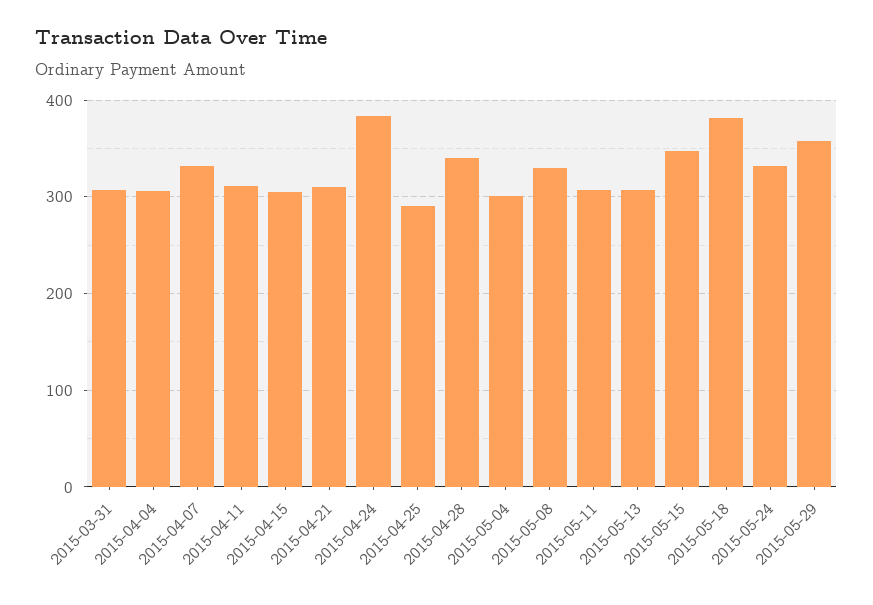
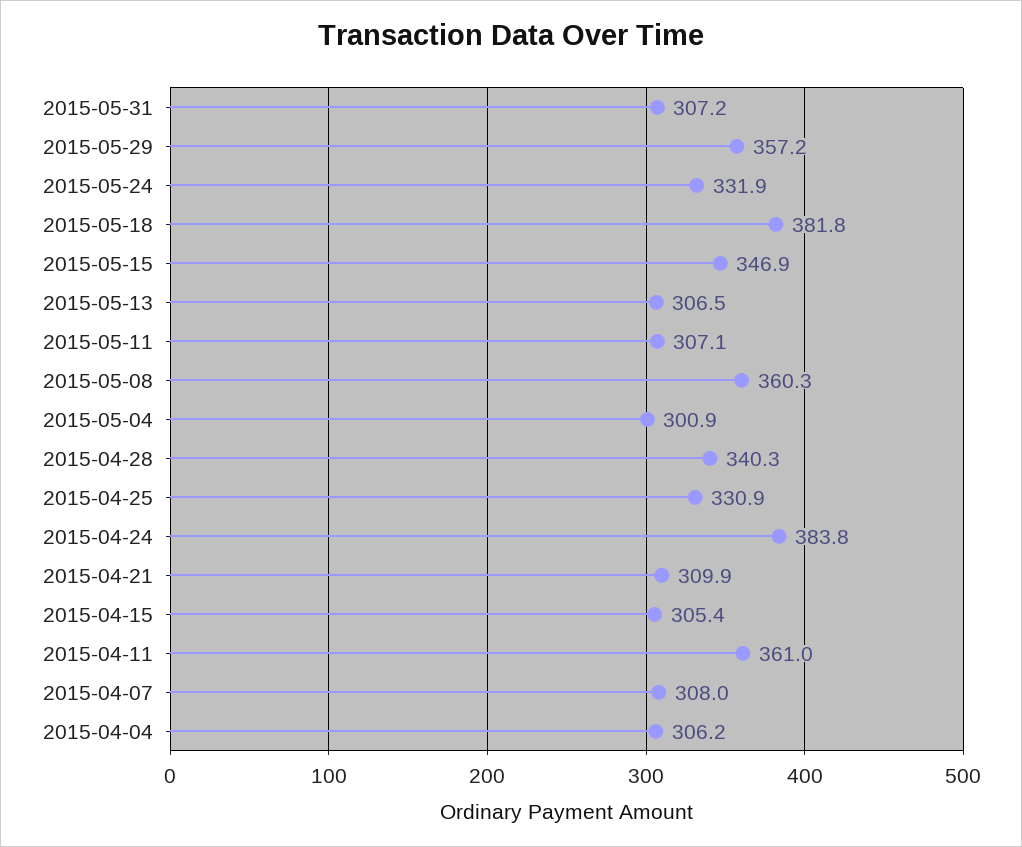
2015-03-31: 310 -> none
2015-04-07: 330 -> 308
2015-04-11: 310 -> 361
2015-04-25: 290 -> 330.9
2015-05-08: 330 -> 360.3
2015-05-31: none -> 307.2

